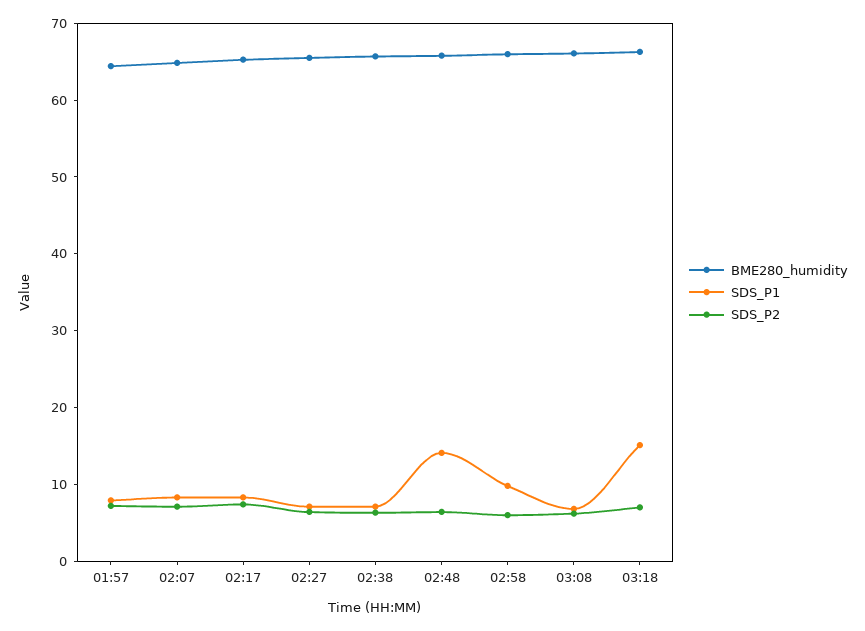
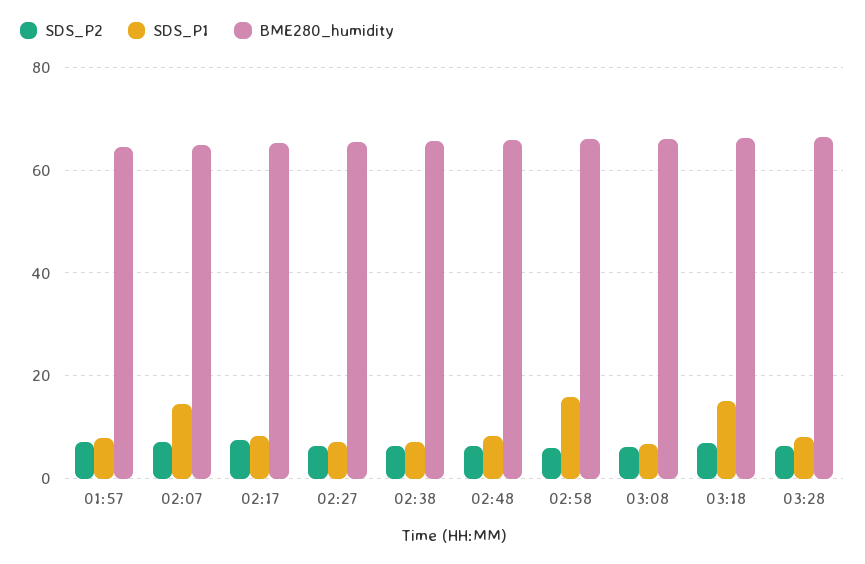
SDS_P1, 02:07: 8 -> 14
SDS_P1, 02:48: 14 -> 8
SDS_P1, 02:58: 10 -> 16
SDS_P2, 03:28: none -> 6
SDS_P1, 03:28: none -> 8
BME280_humidity, 03:28: none -> 66

